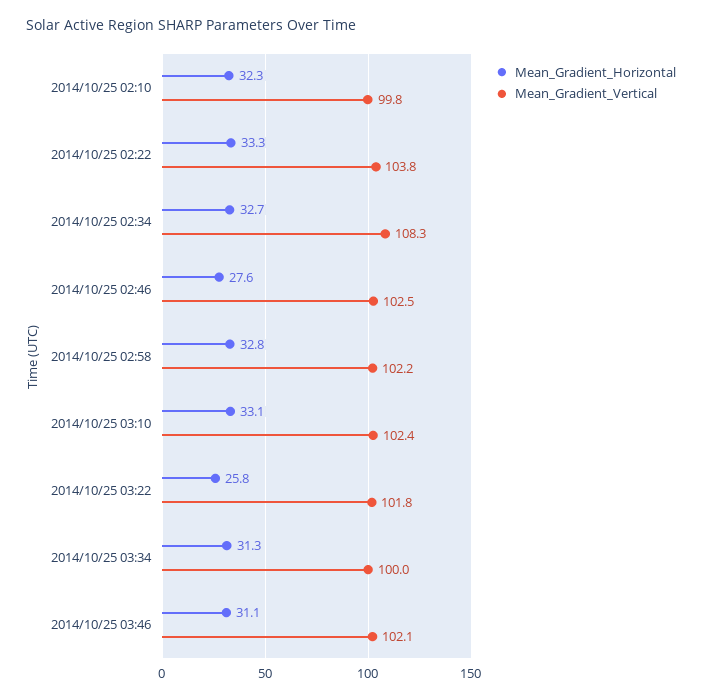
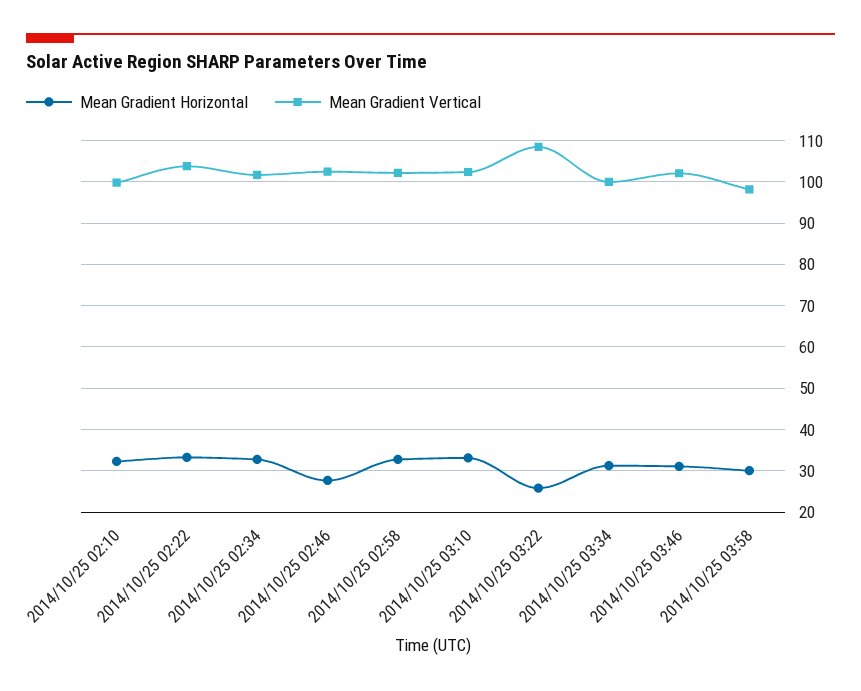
Mean_Gradient_Vertical, 2014/10/25 02:34: 108.3 -> 102
Mean_Gradient_Vertical, 2014/10/25 03:22: 101.8 -> 108
Mean_Gradient_Horizontal, 2014/10/25 03:58: none -> 30
Mean_Gradient_Vertical, 2014/10/25 03:58: none -> 98

